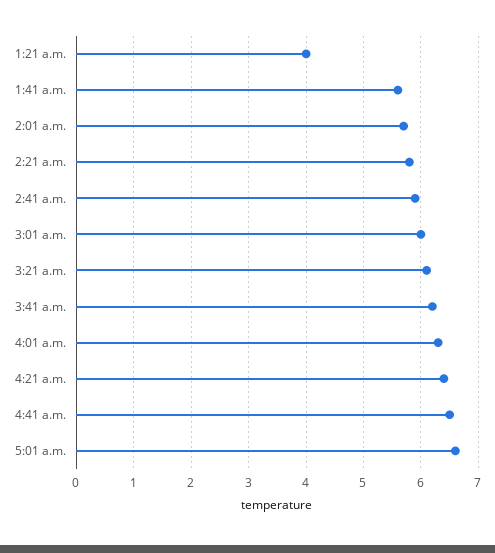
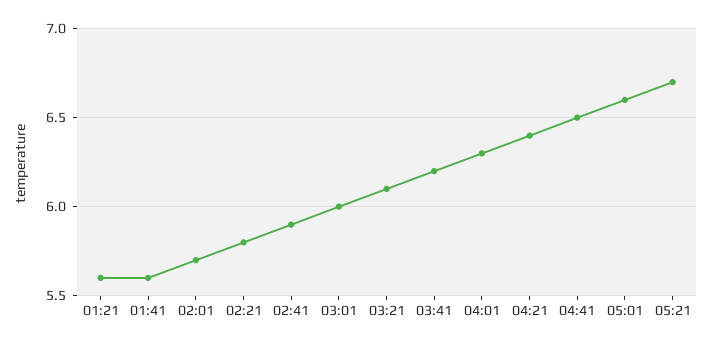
1:21 a.m.: 4 -> 5.6
05:21: none -> 6.7

